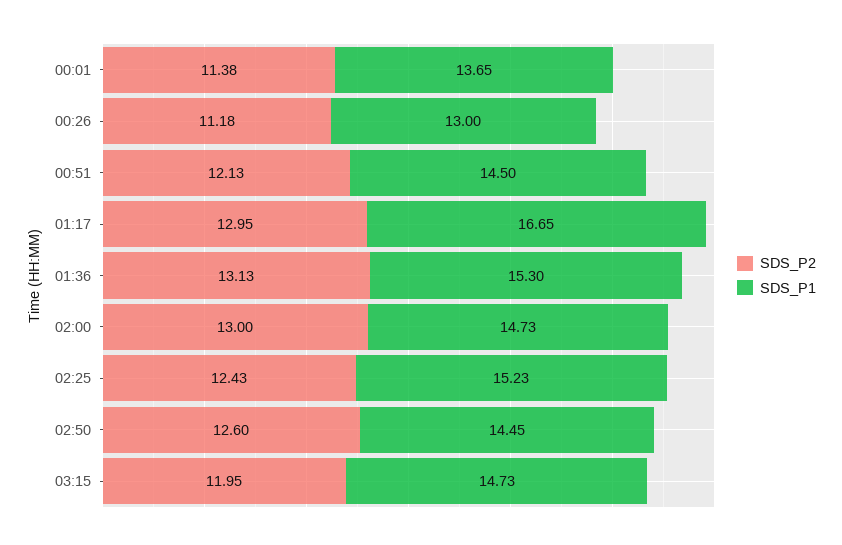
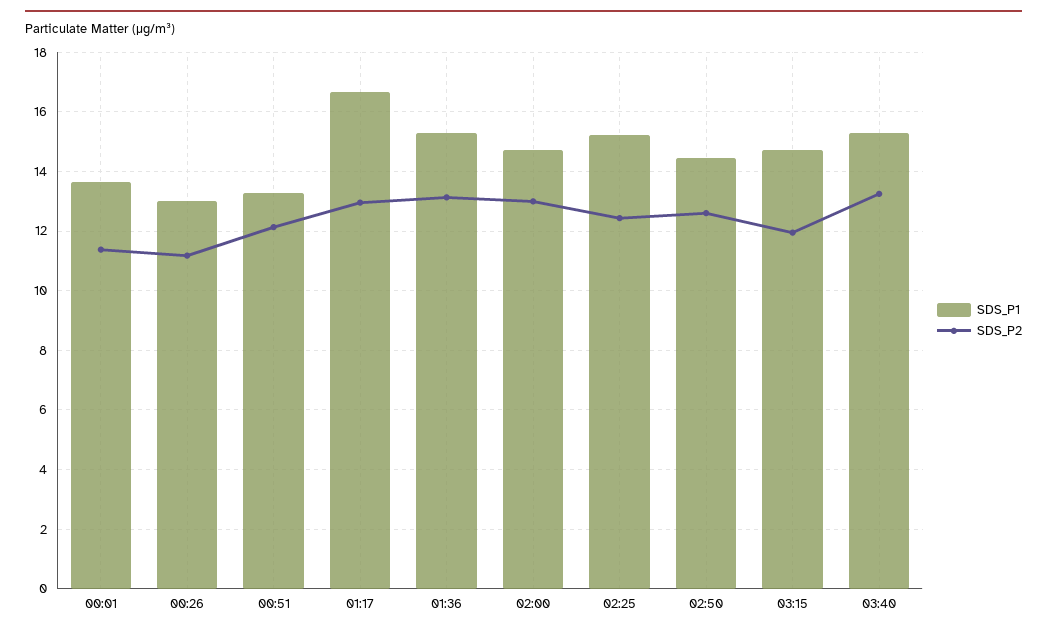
SDS_P1, 00:51: 14.5 -> 13.25
SDS_P1, 03:40: none -> 15.25
SDS_P2, 03:40: none -> 13.25

